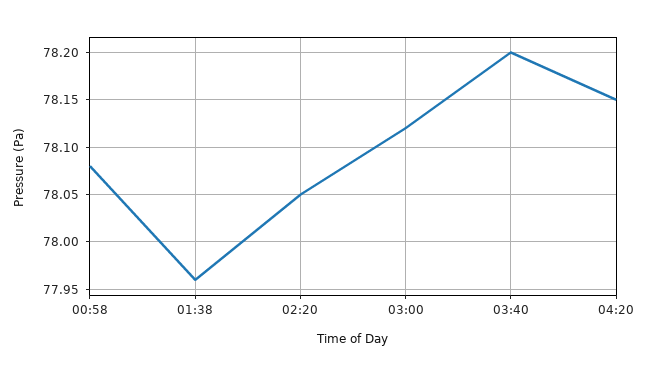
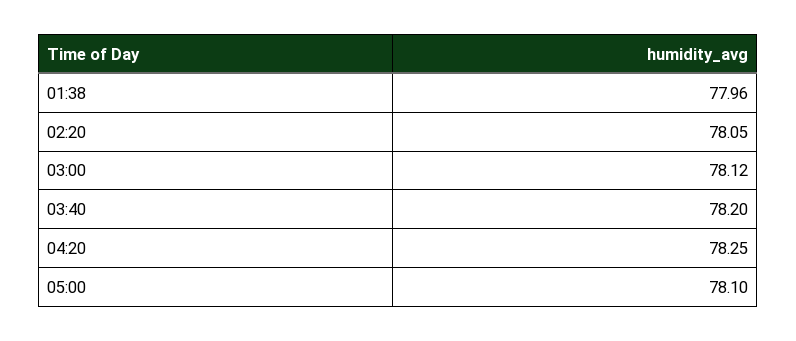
00:58: 78.08 -> none
04:20: 78.15 -> 78.25
05:00: none -> 78.1

